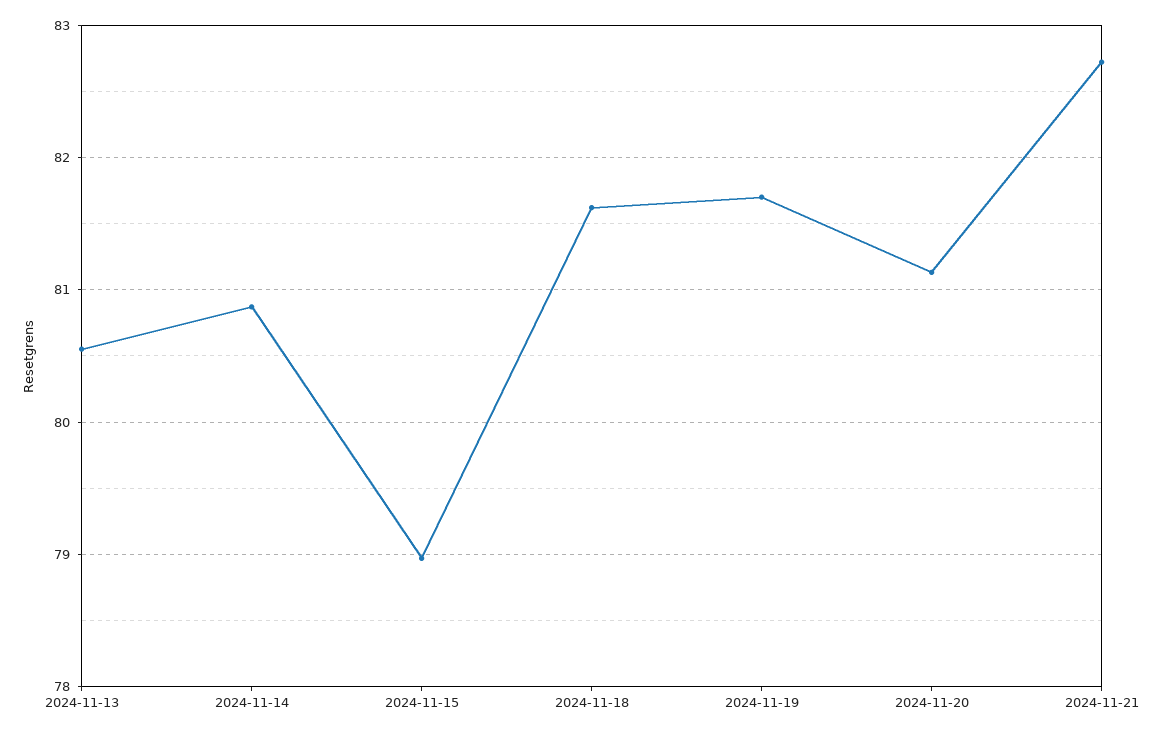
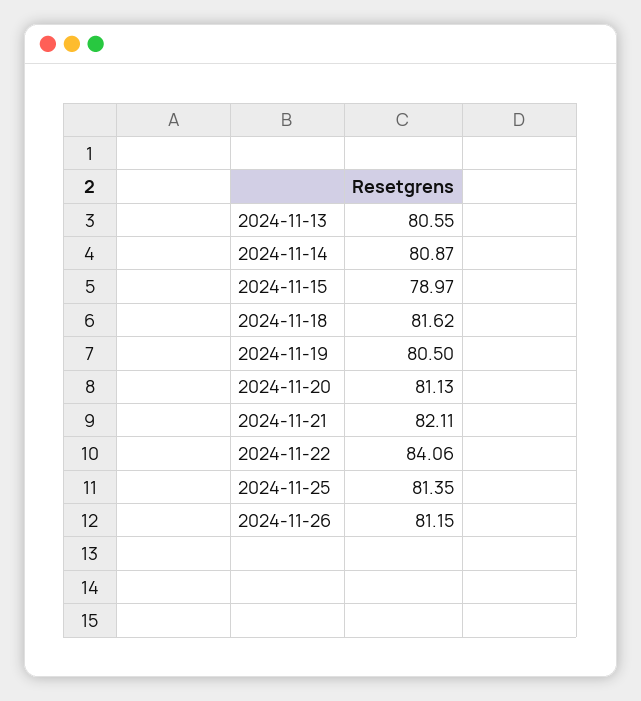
2024-11-19: 81.7 -> 80.5
2024-11-21: 82.7 -> 82.11
2024-11-22: none -> 84.06
2024-11-25: none -> 81.35
2024-11-26: none -> 81.15

